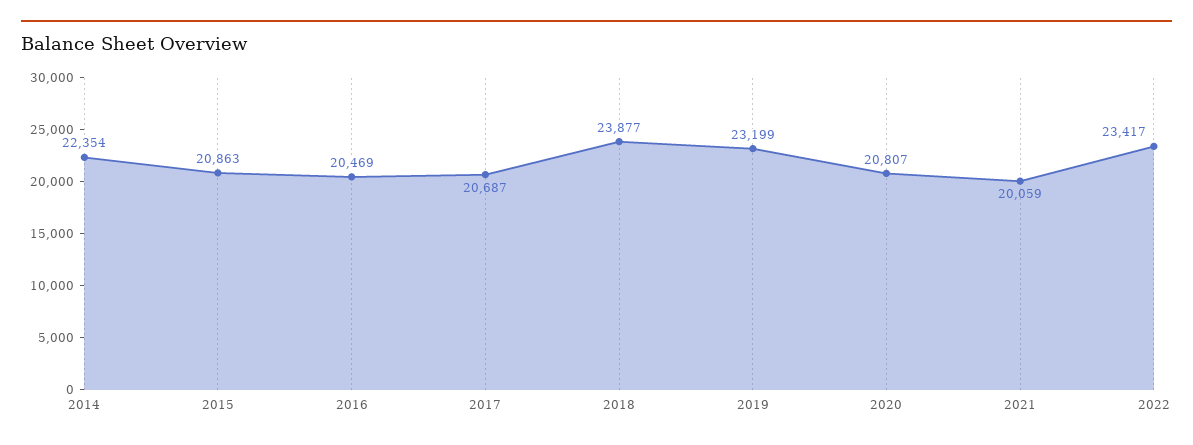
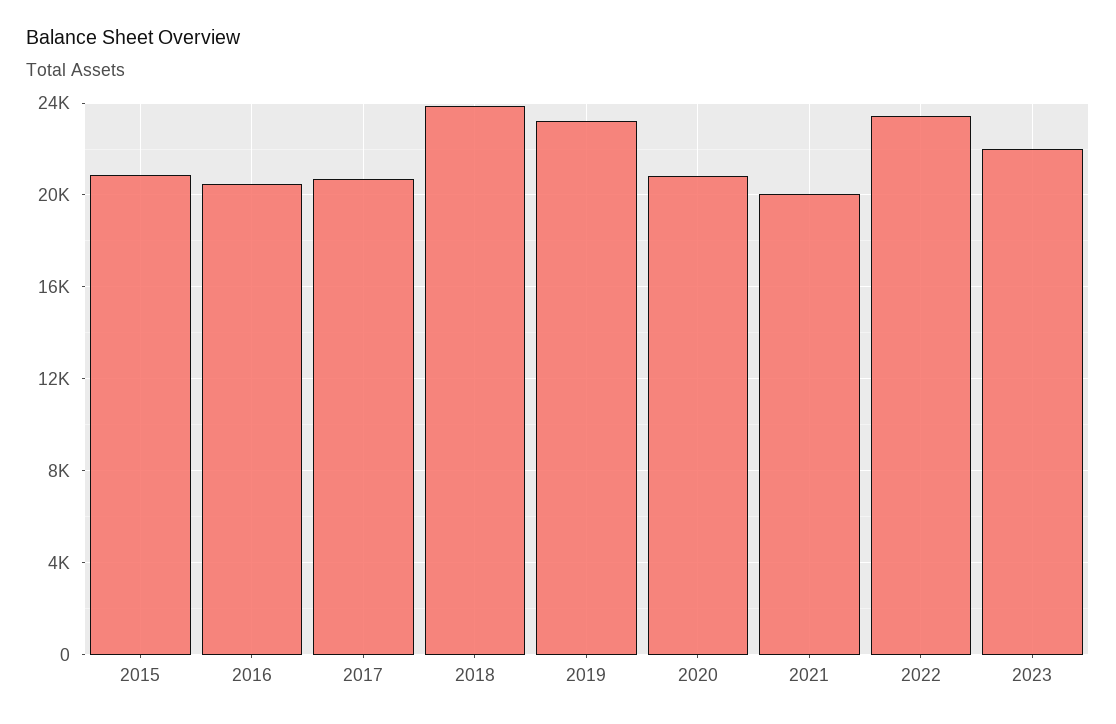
2014: 22354 -> none
2023: none -> 22000

